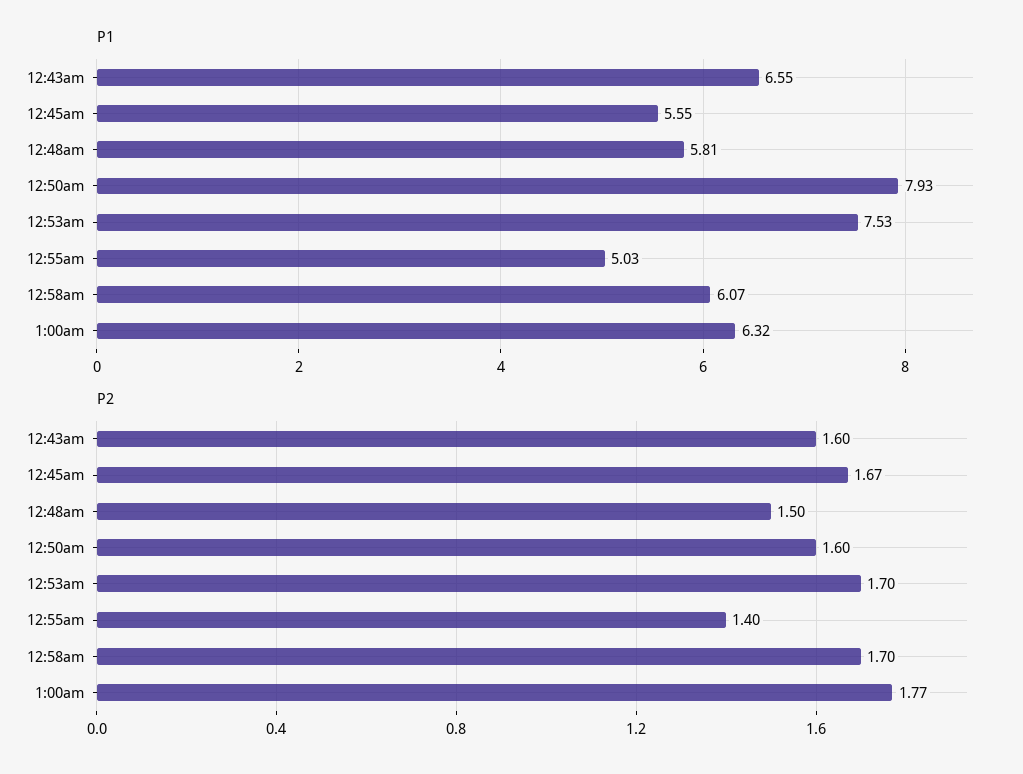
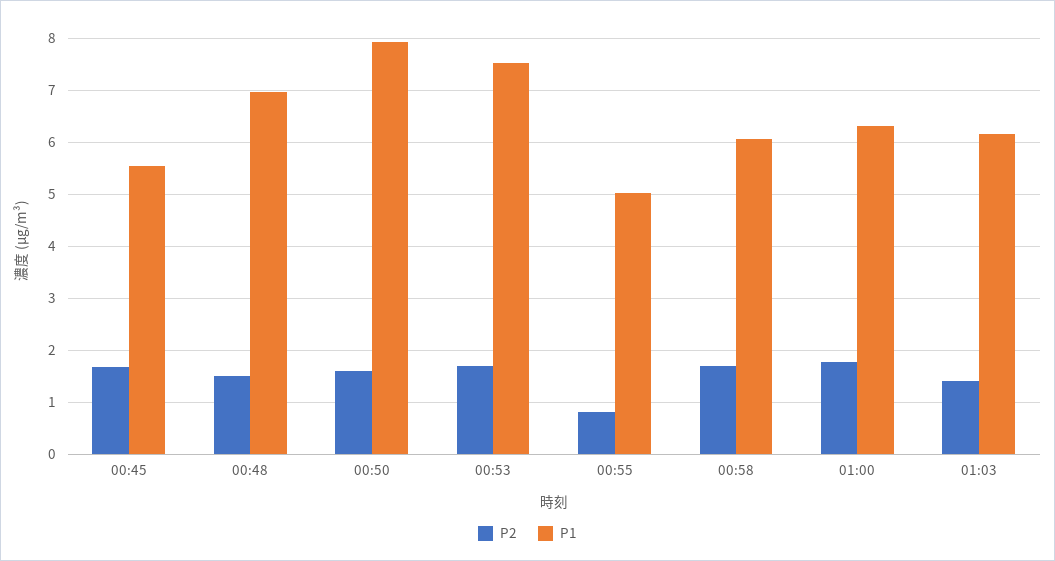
P1, 12:43am: 6.55 -> none
P1, 12:48am: 5.81 -> 7
P2, 12:43am: 1.6 -> none
P2, 12:55am: 1.4 -> 0.8
P2, 01:03: none -> 1.4
P1, 01:03: none -> 6.2

